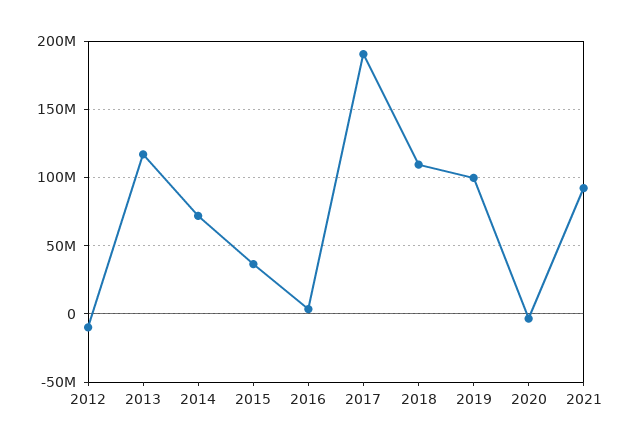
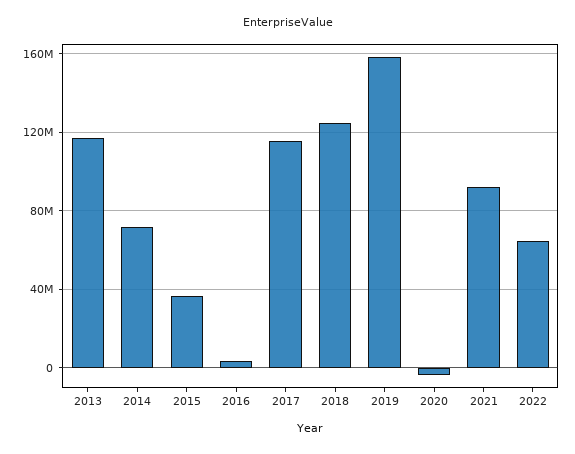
2012: -10000000 -> none
2017: 190000000 -> 115000000
2018: 110000000 -> 125000000
2019: 100000000 -> 160000000
2022: none -> 65000000

